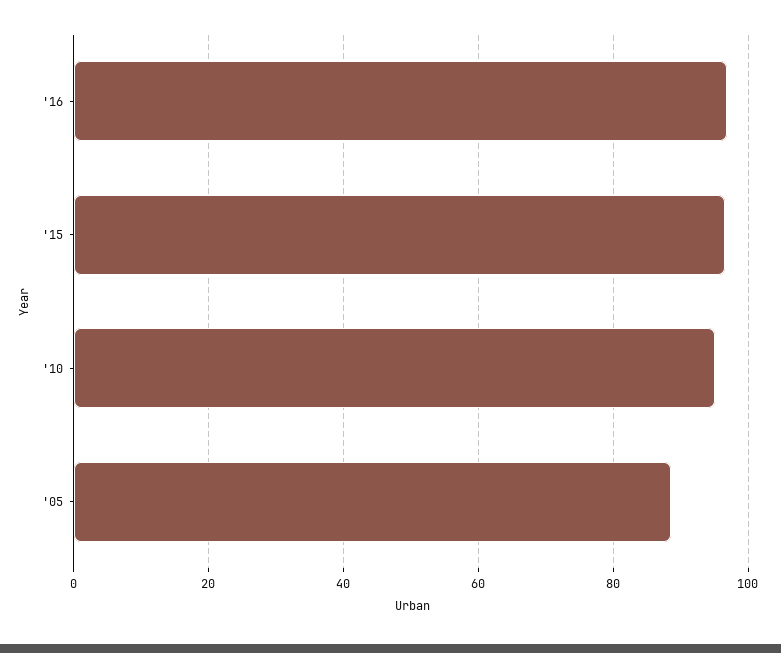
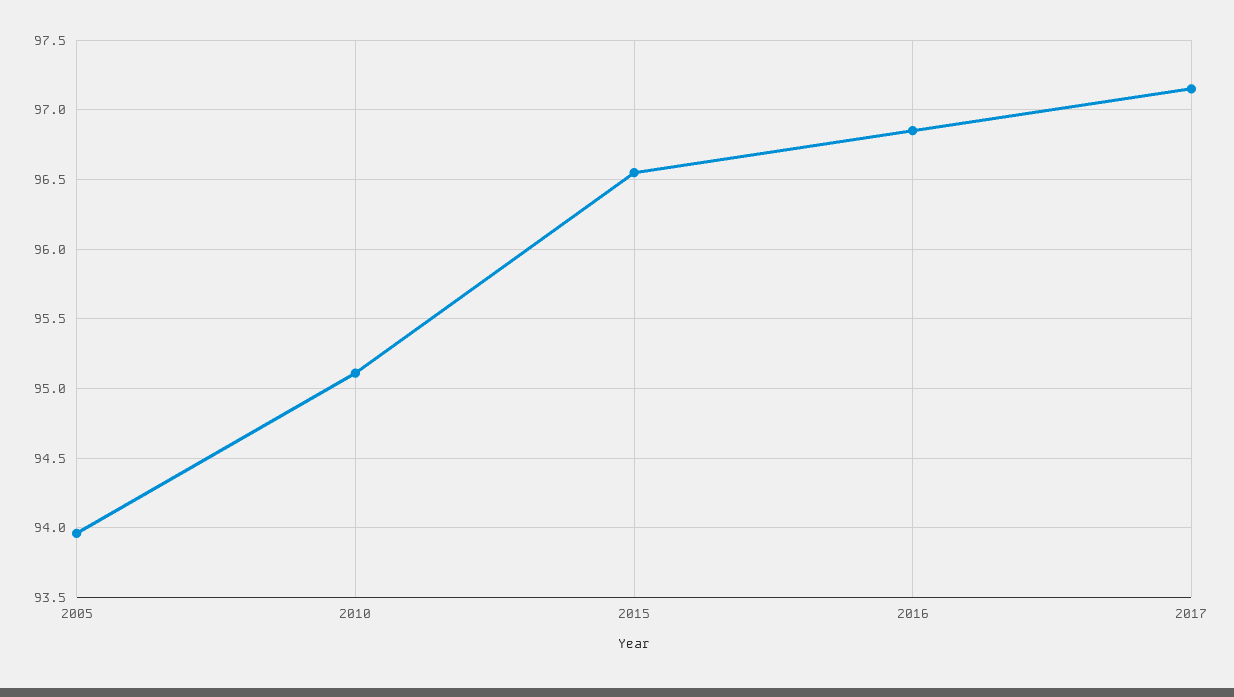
'05: 88 -> 93.95
2017: none -> 97.15

